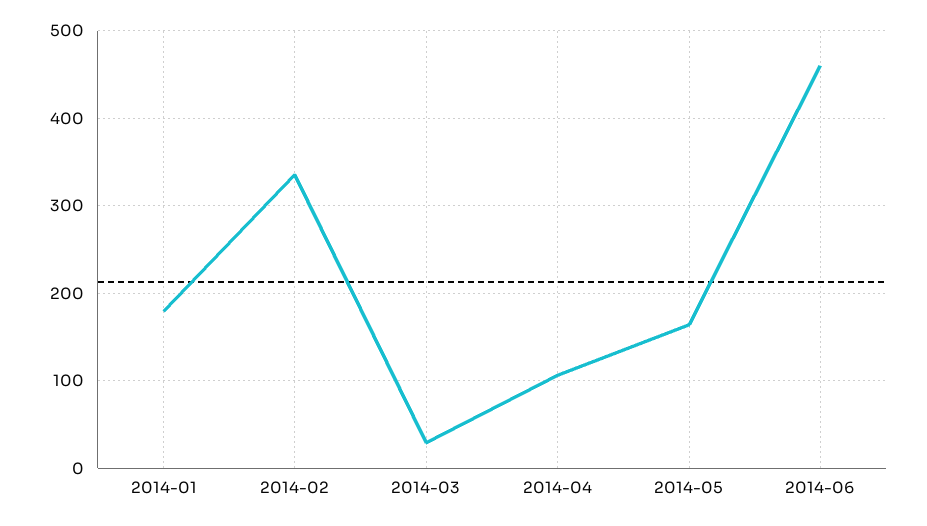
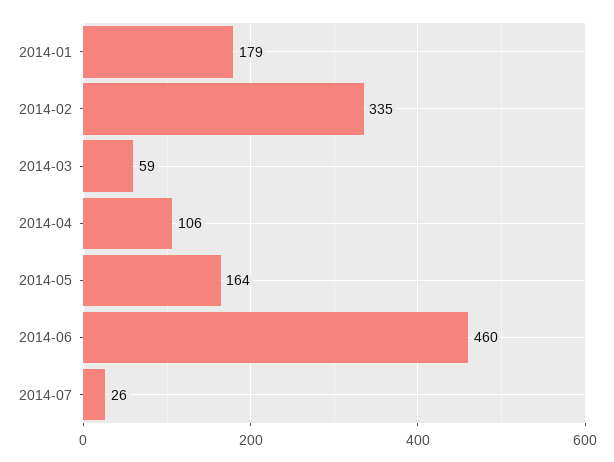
2014-03: 30 -> 59
2014-07: none -> 26

